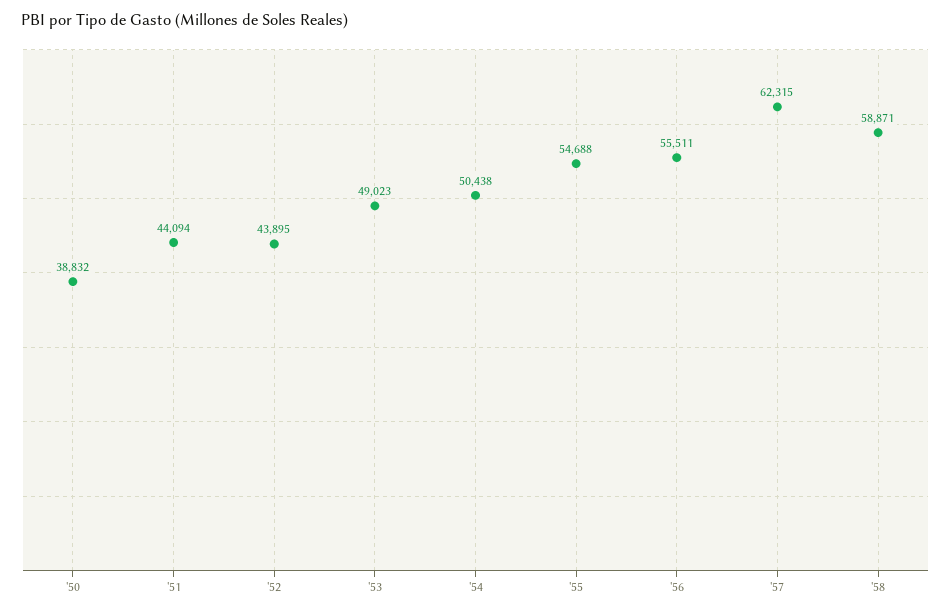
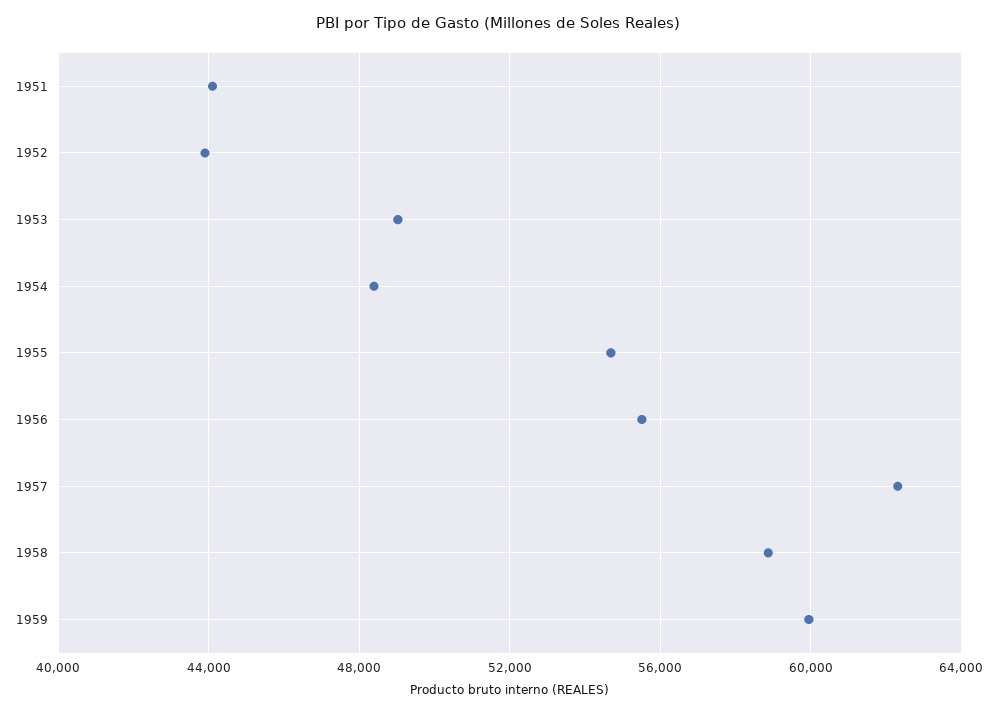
'50: 38832 -> none
'54: 50438 -> 48500
1959: none -> 60000

